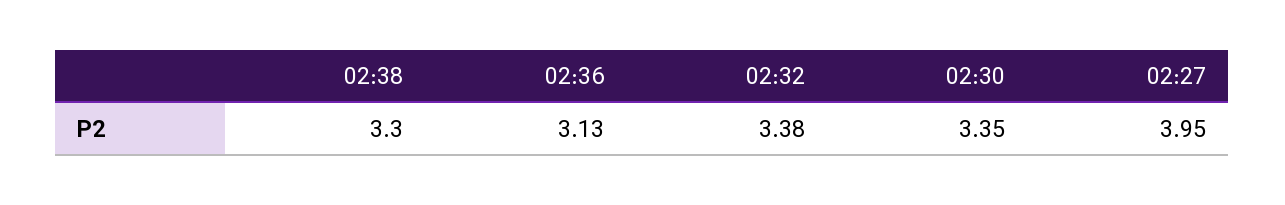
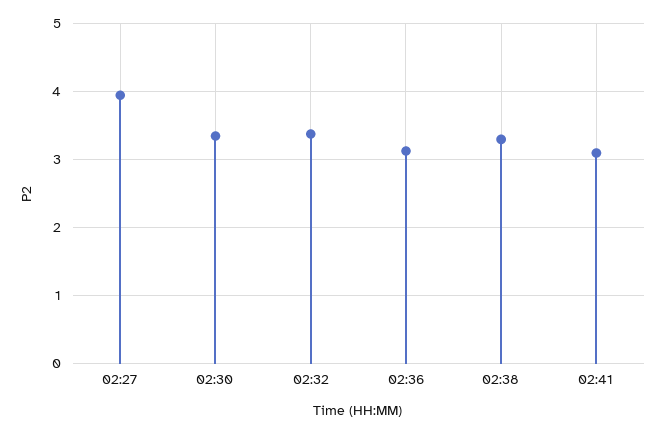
02:41: none -> 3.1

